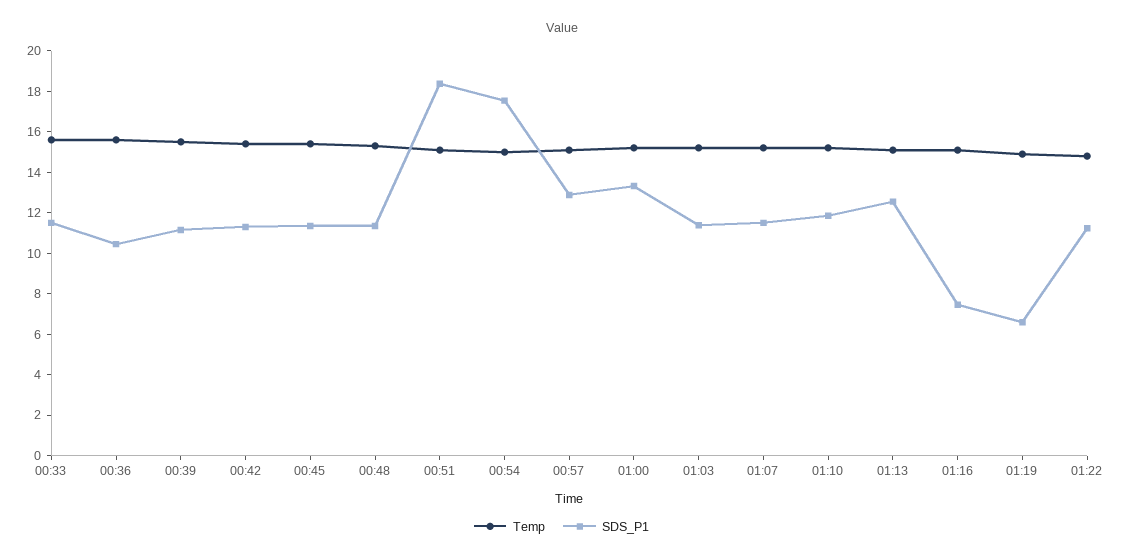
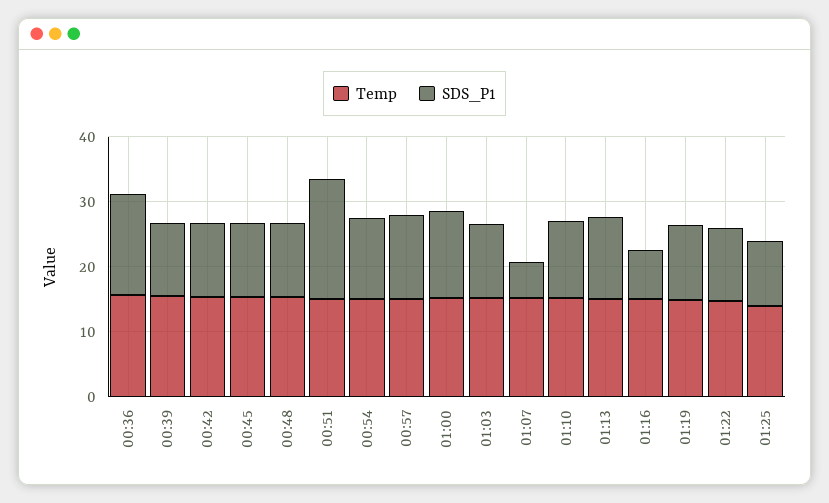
Temp, 00:33: 15.5 -> none
SDS_P1, 00:33: 11.5 -> none
SDS_P1, 00:36: 10.5 -> 16
SDS_P1, 00:54: 17.5 -> 12
SDS_P1, 01:07: 11.5 -> 6
SDS_P1, 01:19: 6.5 -> 12
Temp, 01:25: none -> 14
SDS_P1, 01:25: none -> 10

